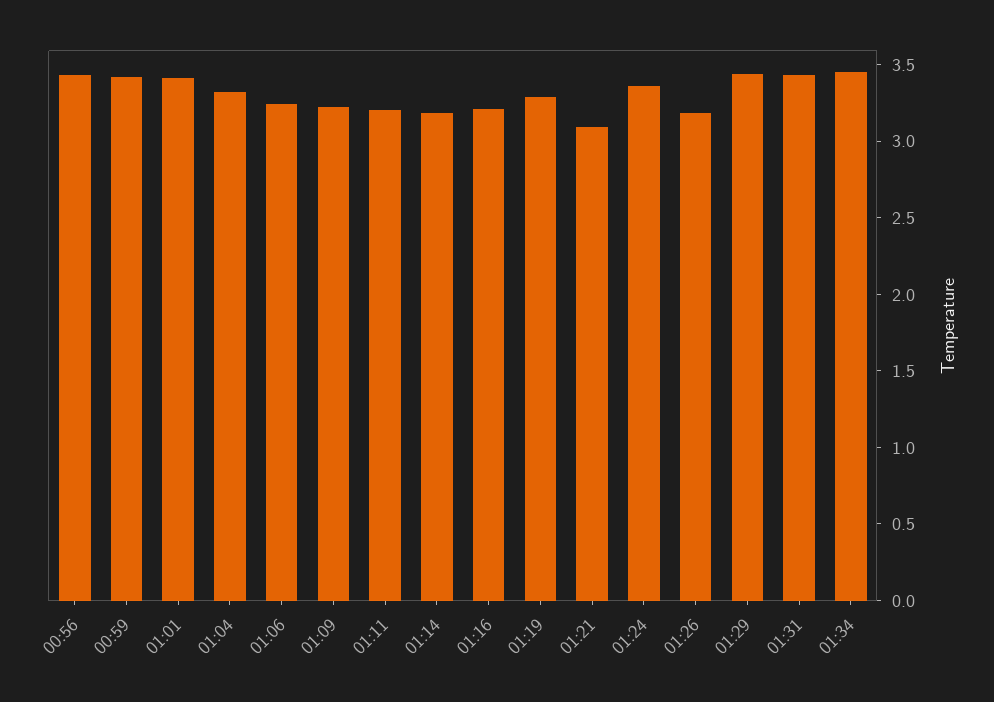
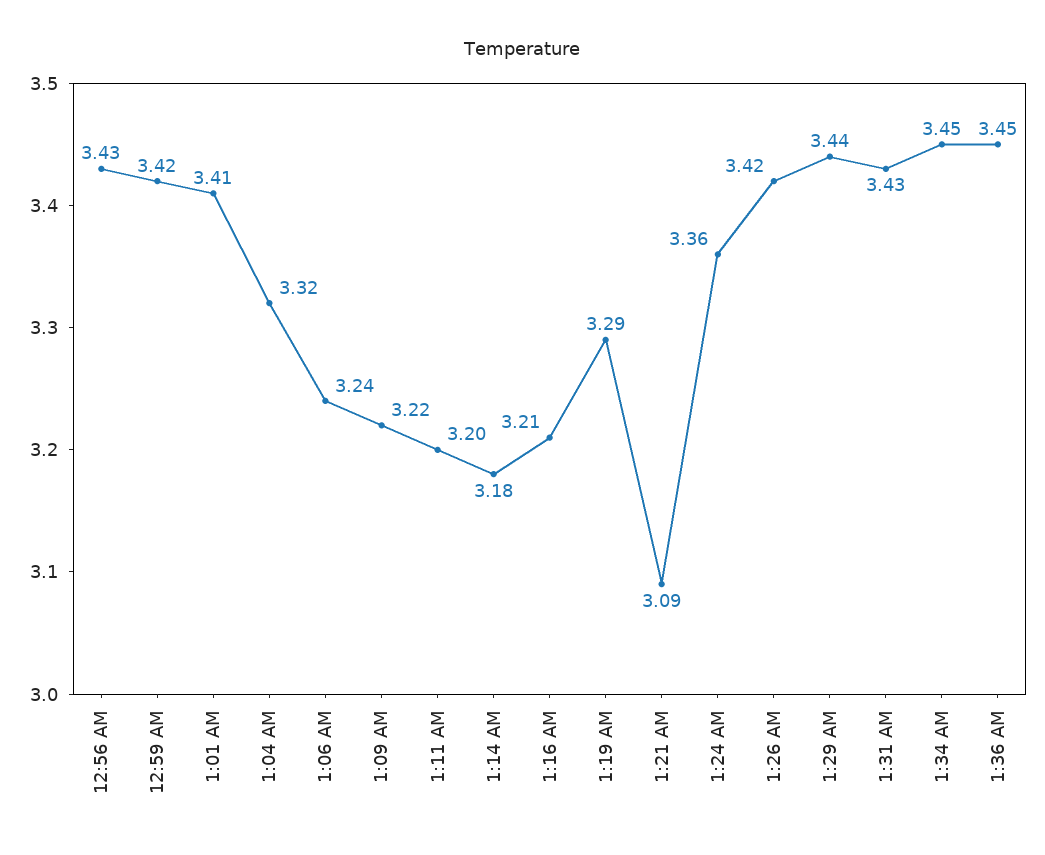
01:26: 3.2 -> 3.42
1:36 AM: none -> 3.45

